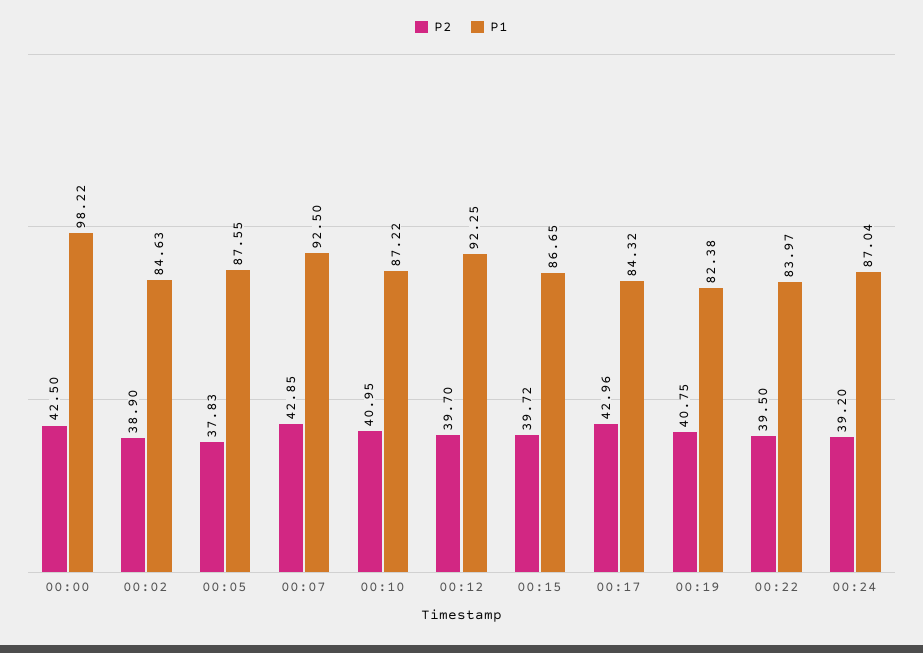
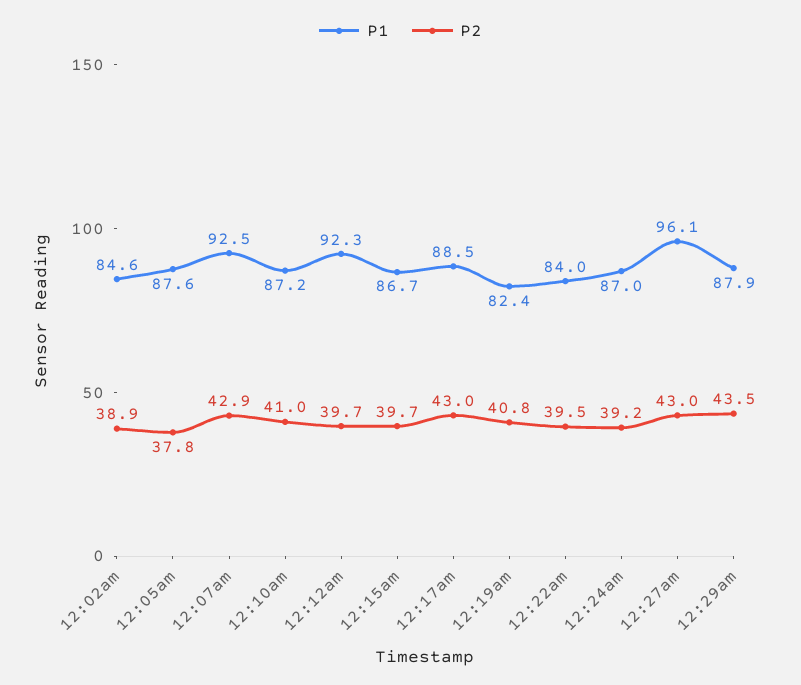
P2, 00:00: 42.5 -> none
P1, 00:00: 98.22 -> none
P1, 00:17: 84.32 -> 88.5
P1, 12:27am: none -> 96.1
P2, 12:27am: none -> 43
P1, 12:29am: none -> 87.9
P2, 12:29am: none -> 43.5

